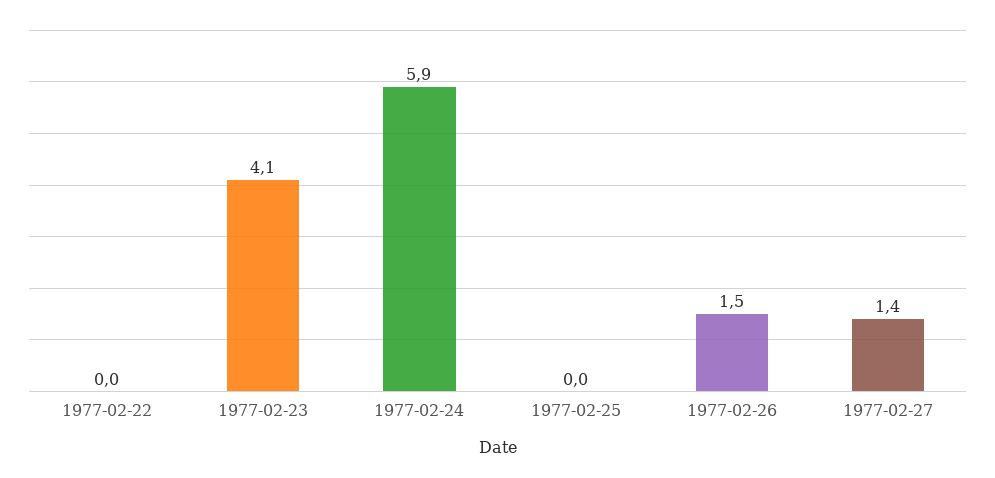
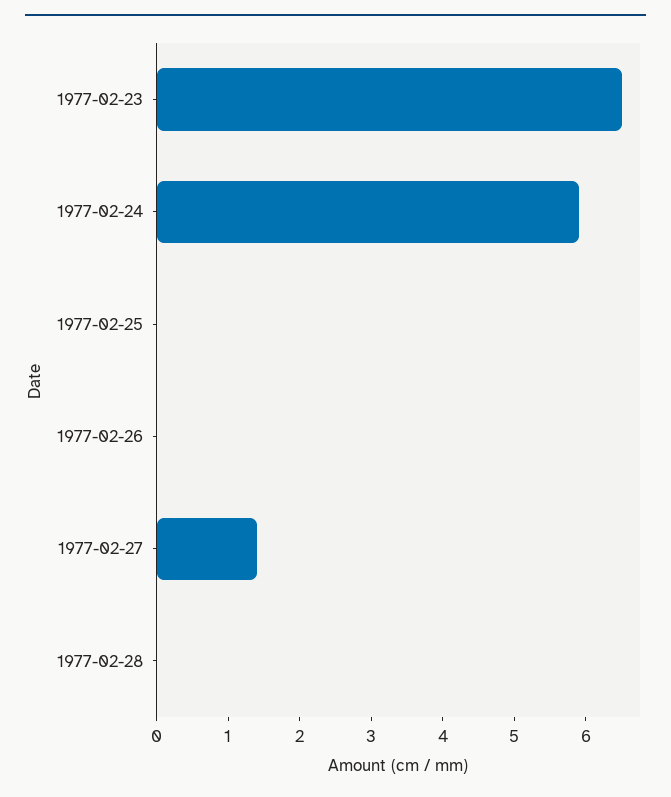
1977-02-22: 0 -> none
1977-02-23: 4.1 -> 6.5
1977-02-26: 1.5 -> 0
1977-02-28: none -> 0

